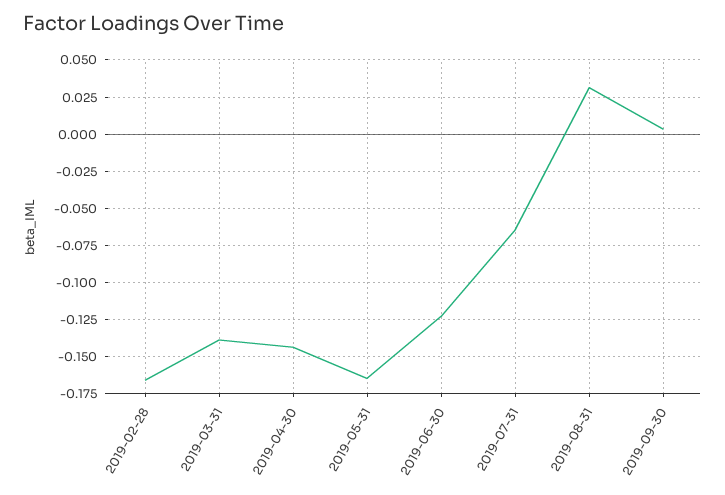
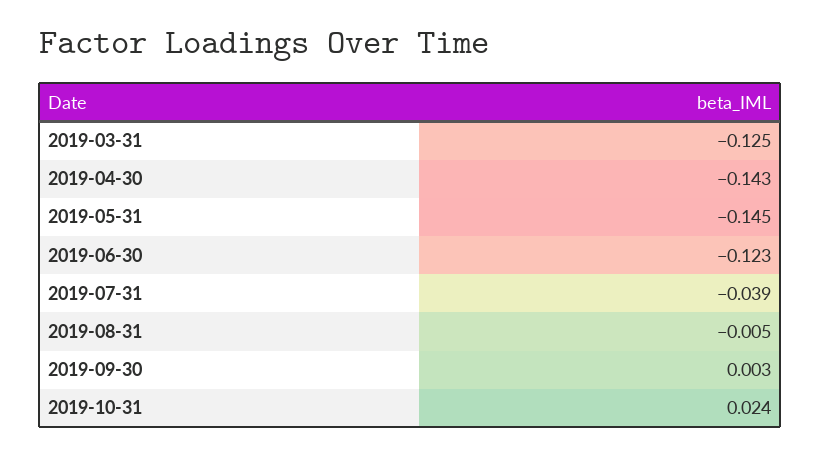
2019-02-28: -0.165 -> none
2019-03-31: -0.14 -> -0.125
2019-05-31: -0.165 -> -0.145
2019-07-31: -0.065 -> -0.039
2019-08-31: 0.03 -> -0.005
2019-10-31: none -> 0.024

